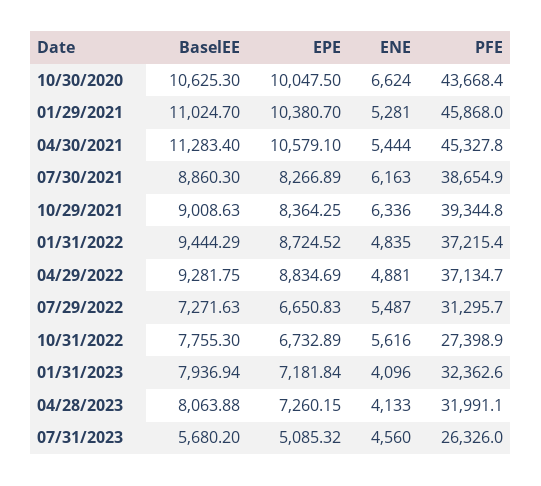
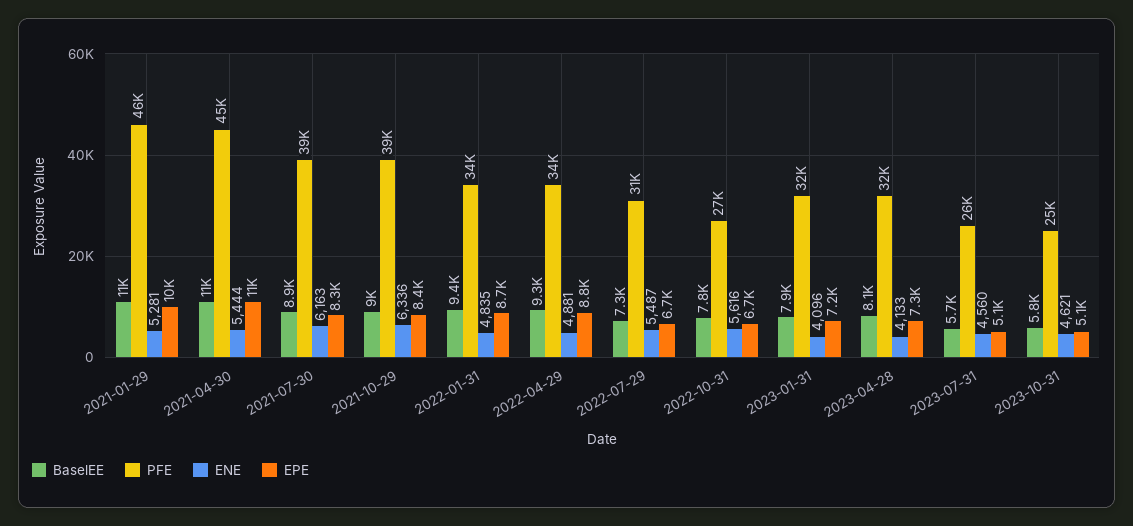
BaselEE, 10/30/2020: 10625.3 -> none
EPE, 10/30/2020: 10047.5 -> none
ENE, 10/30/2020: 6624 -> none
PFE, 10/30/2020: 43668.4 -> none
PFE, 01/31/2022: 37215.4 -> 34000
PFE, 04/29/2022: 37134.7 -> 34000
BaselEE, 2023-10-31: none -> 5800
PFE, 2023-10-31: none -> 25000
ENE, 2023-10-31: none -> 4621
EPE, 2023-10-31: none -> 5100

